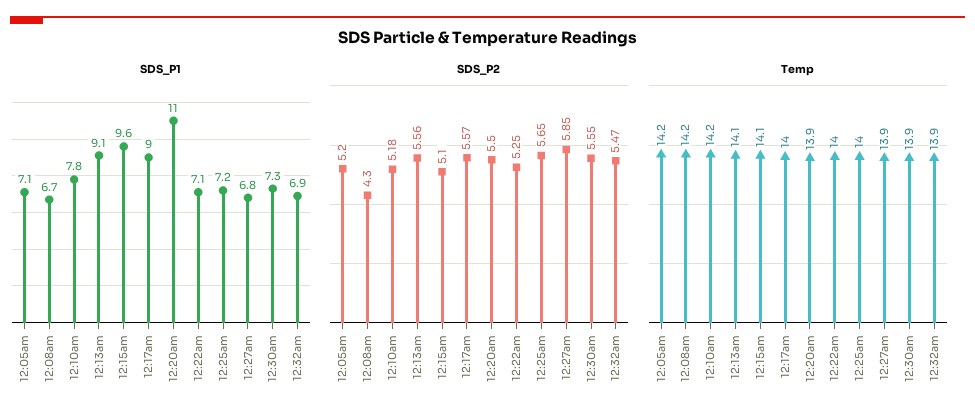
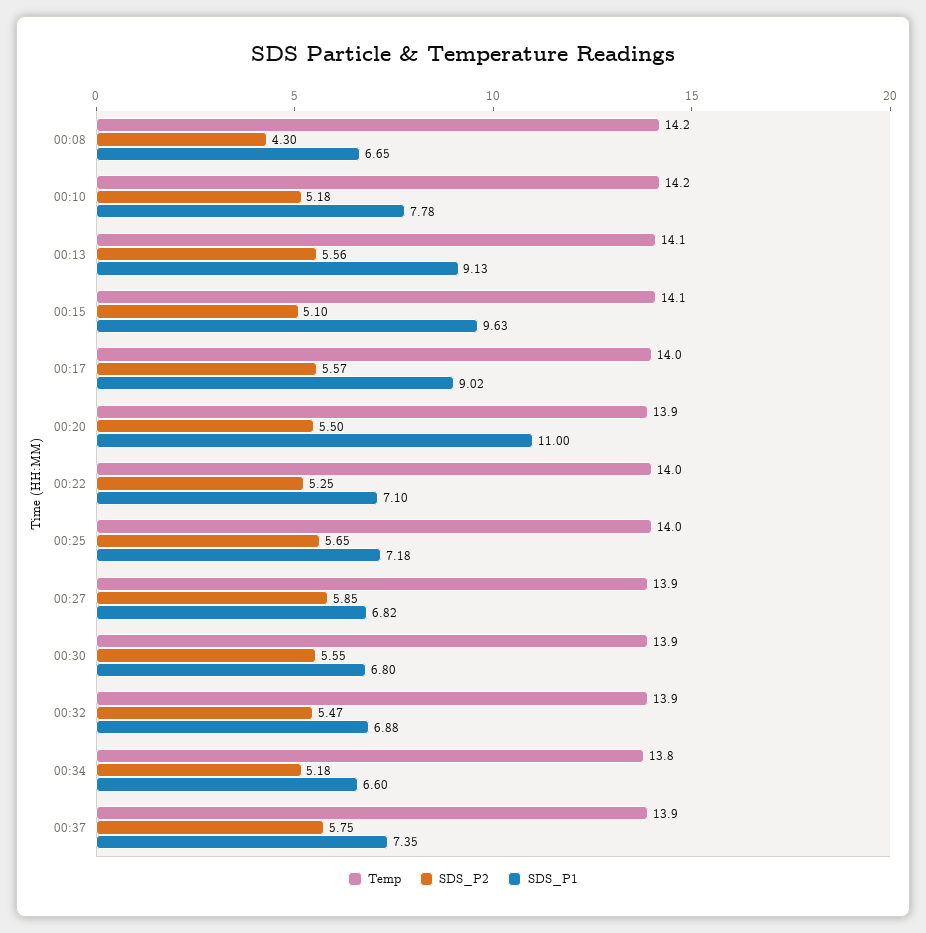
SDS_P1, 12:05am: 7.1 -> none
SDS_P1, 12:30am: 7.3 -> 6.8
SDS_P2, 12:05am: 5.2 -> none
Temp, 12:05am: 14.2 -> none
Temp, 00:34: none -> 13.8
SDS_P2, 00:34: none -> 5.18
SDS_P1, 00:34: none -> 6.6
Temp, 00:37: none -> 13.9
SDS_P2, 00:37: none -> 5.75
SDS_P1, 00:37: none -> 7.35

